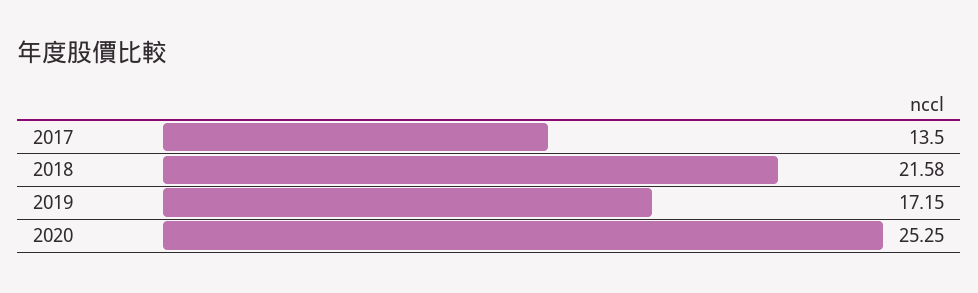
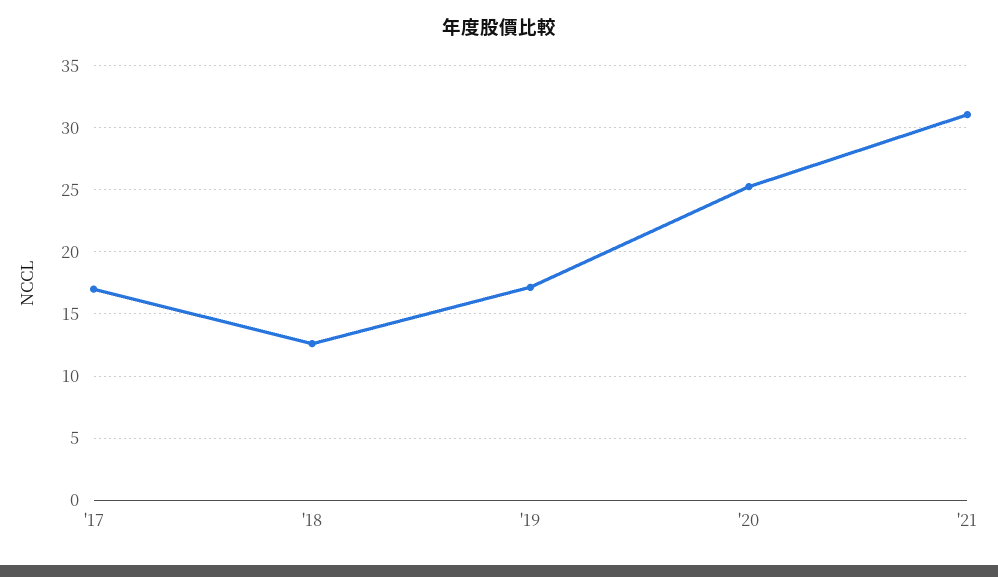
2017: 13.5 -> 17
2018: 21.58 -> 12.5
'21: none -> 31

